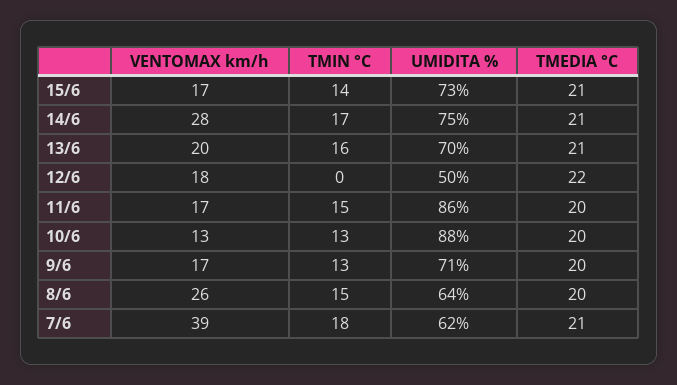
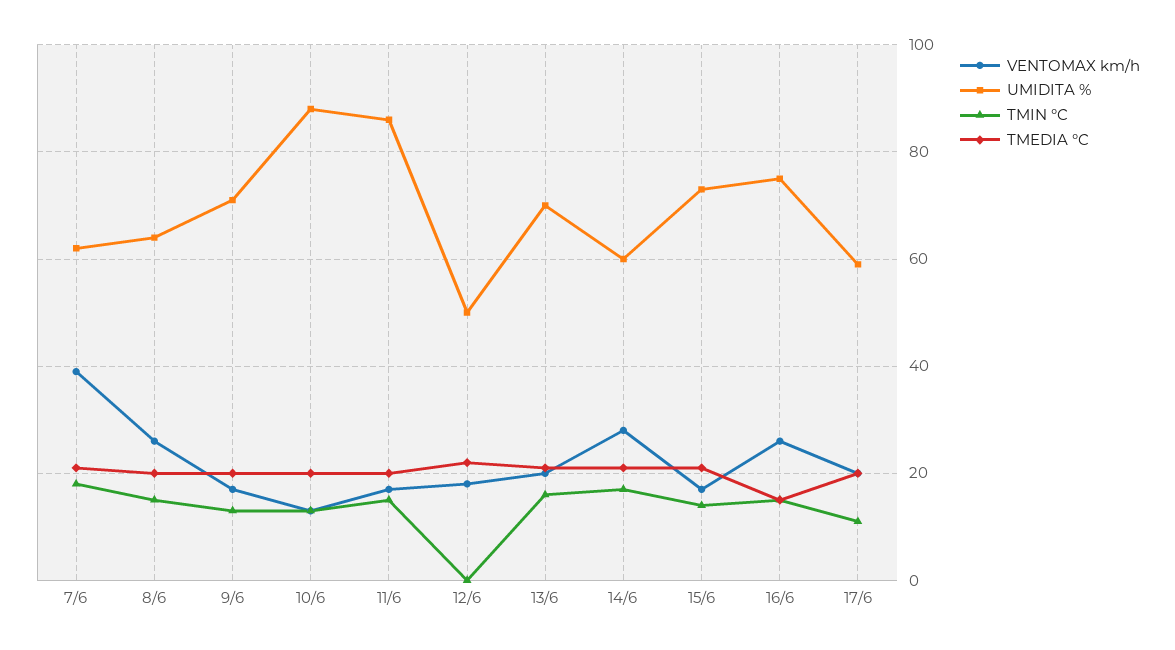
UMIDITA %, 14/6: 75 -> 60
VENTOMAX km/h, 16/6: none -> 25
UMIDITA %, 16/6: none -> 75
TMIN °C, 16/6: none -> 15
TMEDIA °C, 16/6: none -> 15
VENTOMAX km/h, 17/6: none -> 20
UMIDITA %, 17/6: none -> 60
TMIN °C, 17/6: none -> 10
TMEDIA °C, 17/6: none -> 20

